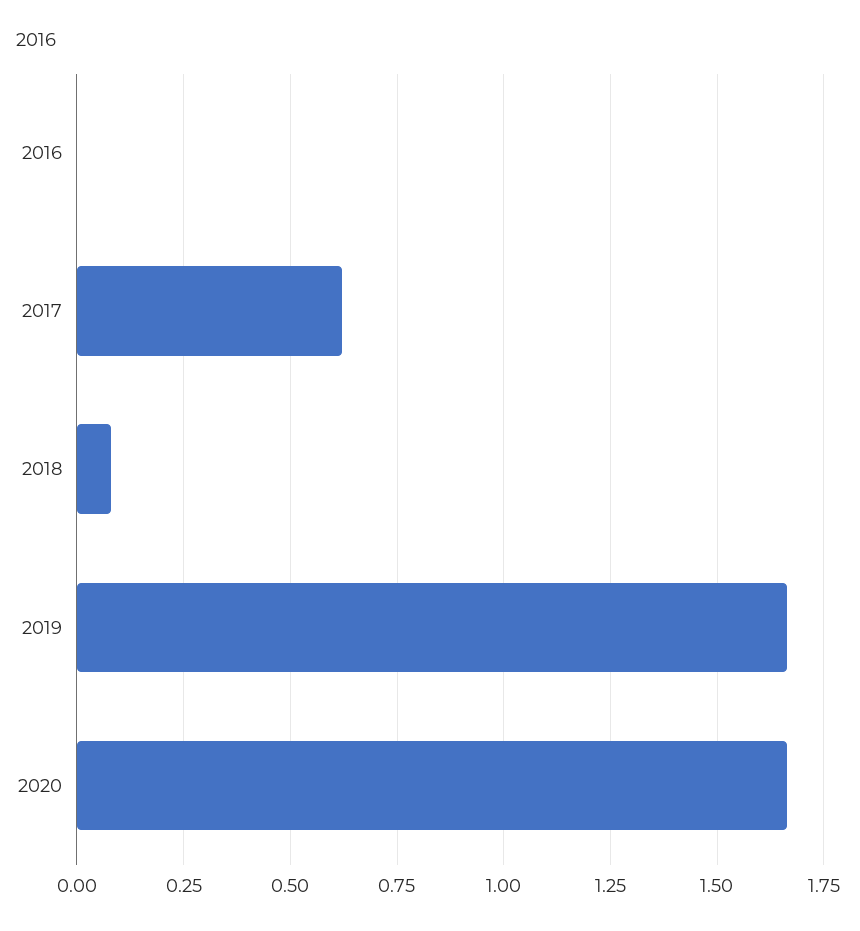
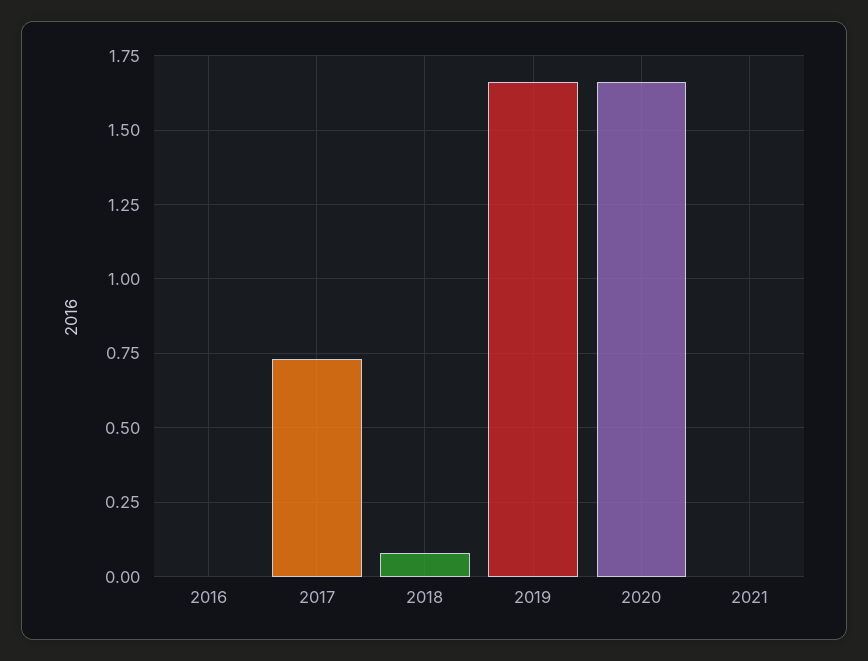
2017: 0.625 -> 0.725
2021: none -> 0

